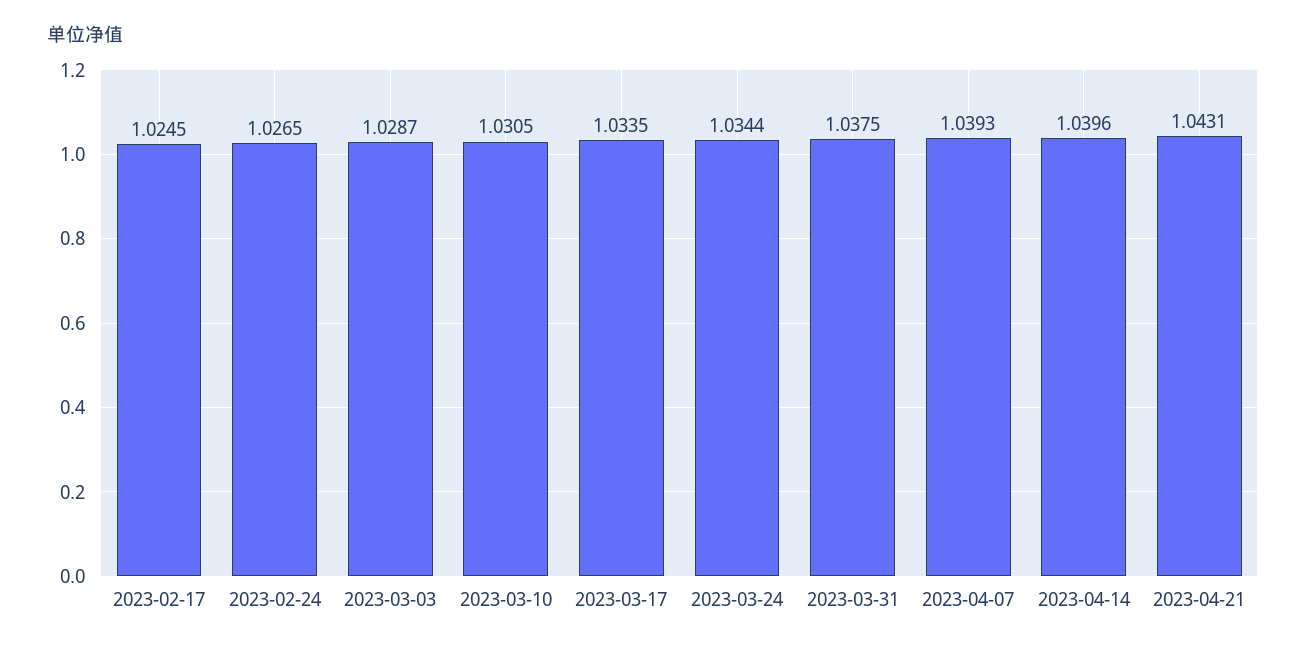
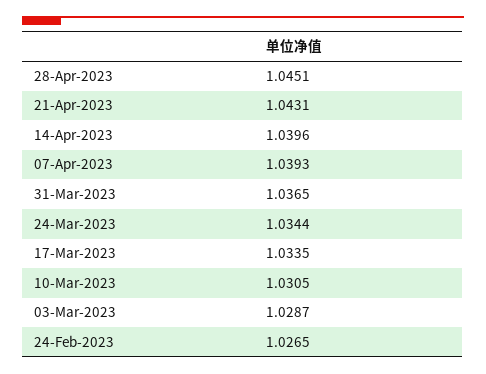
2023-02-17: 1.0245 -> none
2023-03-31: 1.0375 -> 1.0365
28-Apr-2023: none -> 1.0451

